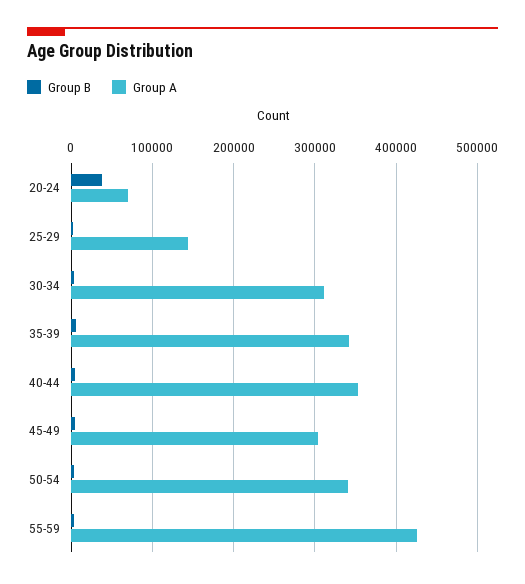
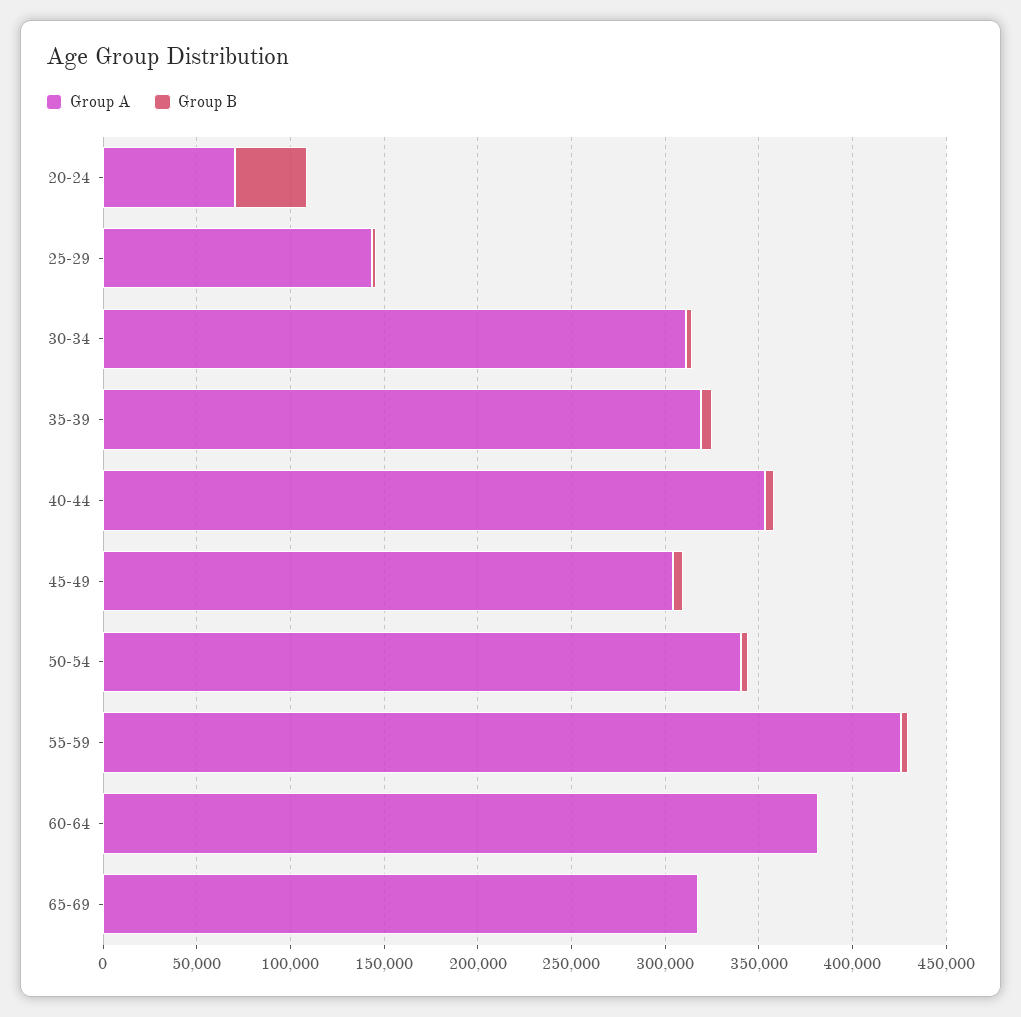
Group A, 35-39: 340000 -> 320000
Group A, 60-64: none -> 380000
Group B, 60-64: none -> 0
Group A, 65-69: none -> 320000
Group B, 65-69: none -> 0

